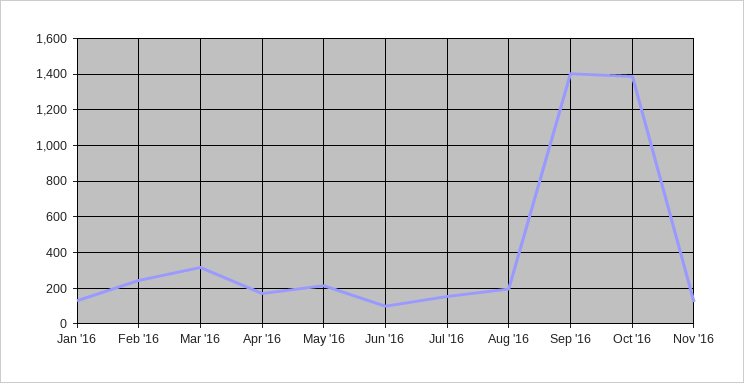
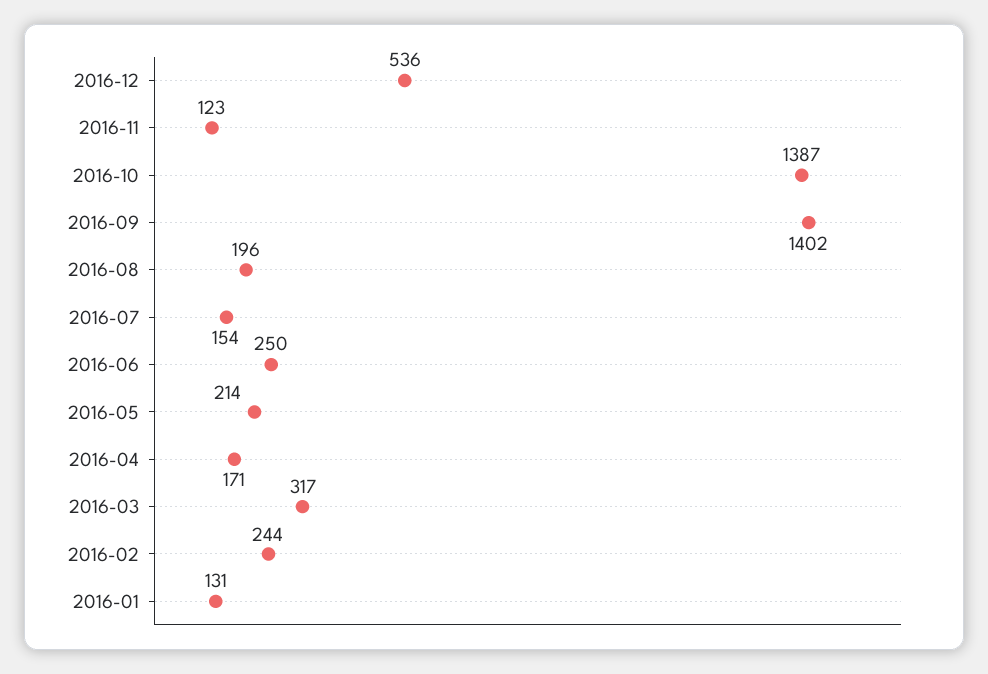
Jun '16: 100 -> 250
2016-12: none -> 536

